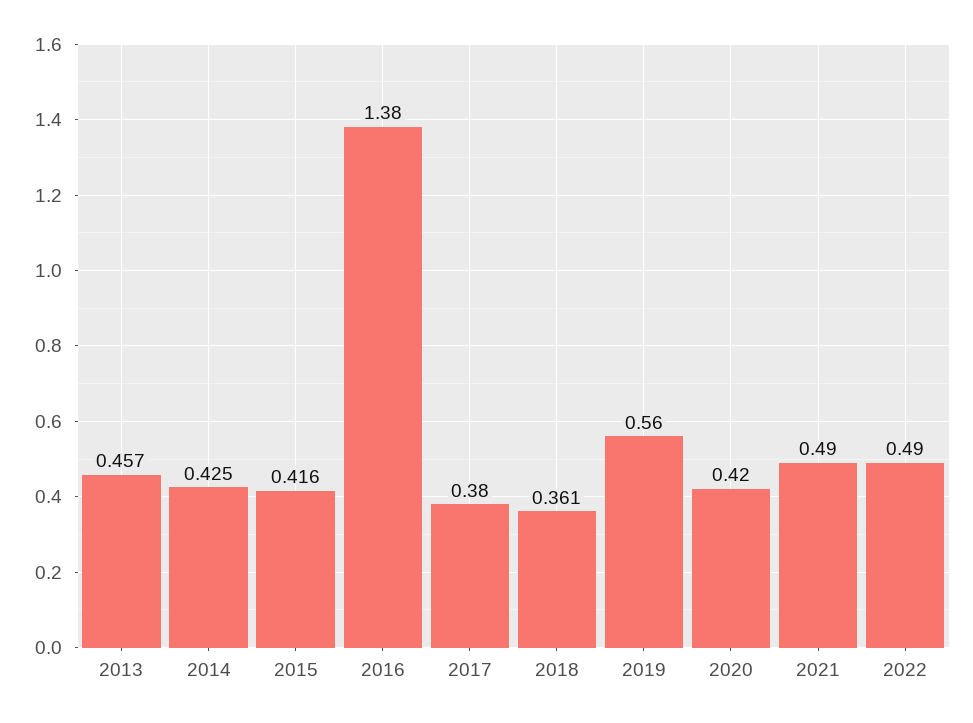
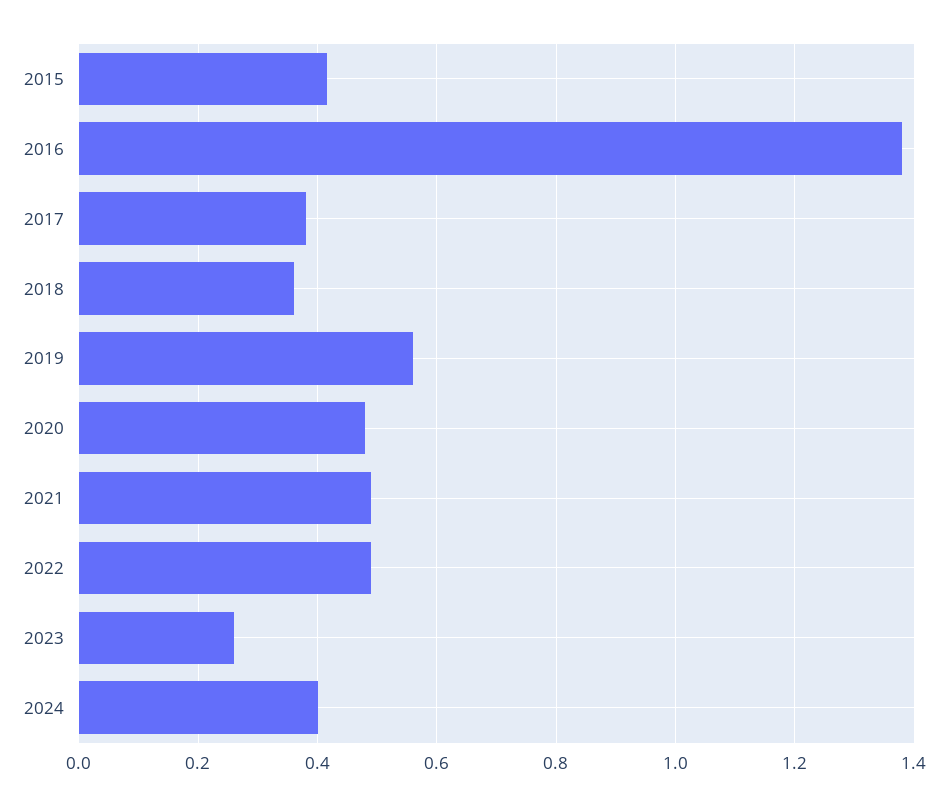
2013: 0.457 -> none
2014: 0.425 -> none
2020: 0.42 -> 0.48
2023: none -> 0.26
2024: none -> 0.4

